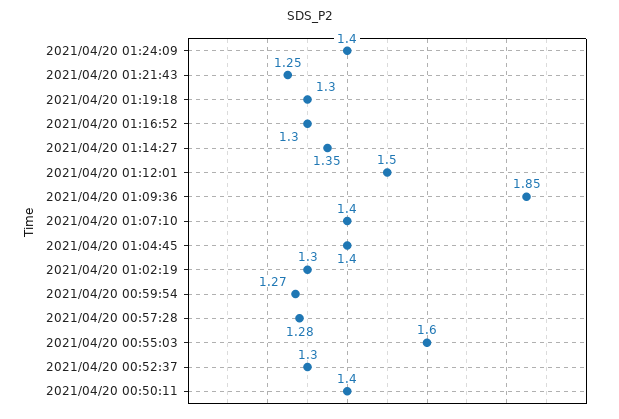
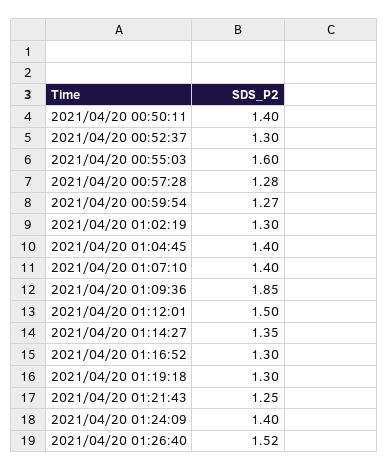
2021/04/20 01:26:40: none -> 1.52

